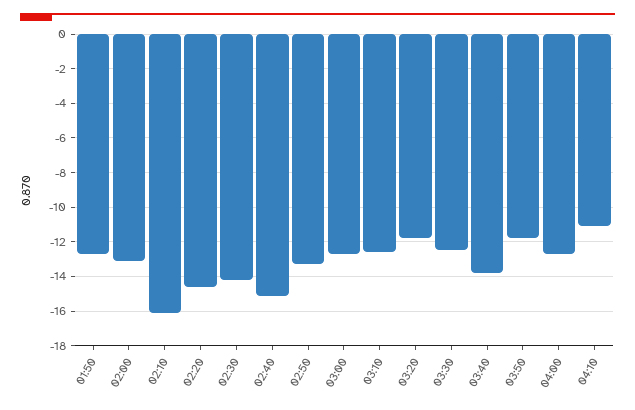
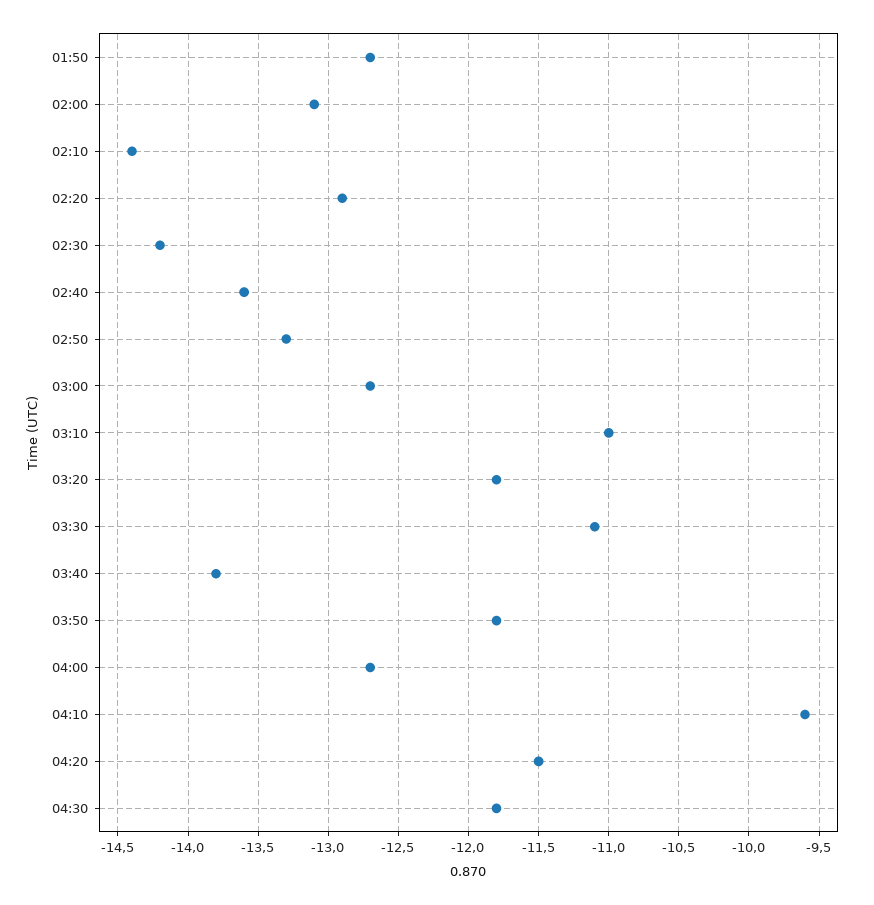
02:10: -16 -> -14.4
02:20: -14.5 -> -12.9
02:40: -15 -> -13.6
03:10: -12.5 -> -11
03:30: -12.5 -> -11.1
04:10: -11 -> -9.6
04:20: none -> -11.5
04:30: none -> -11.8

